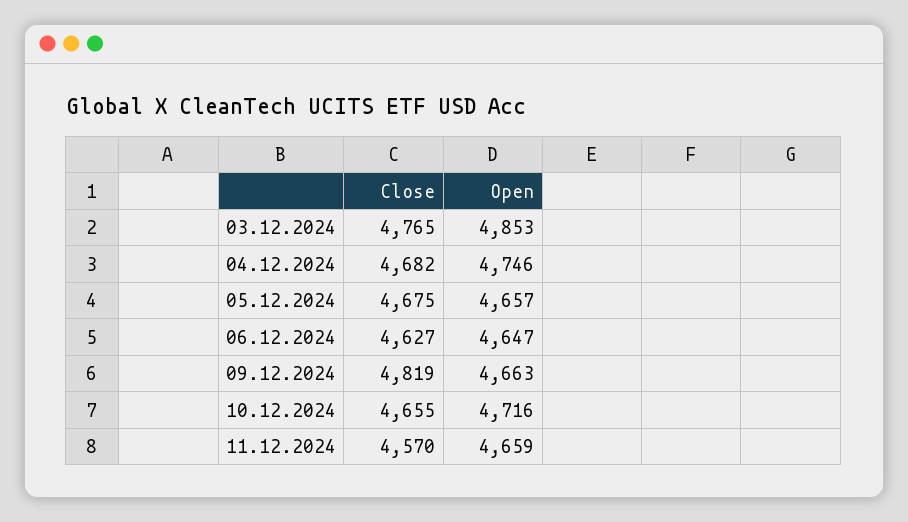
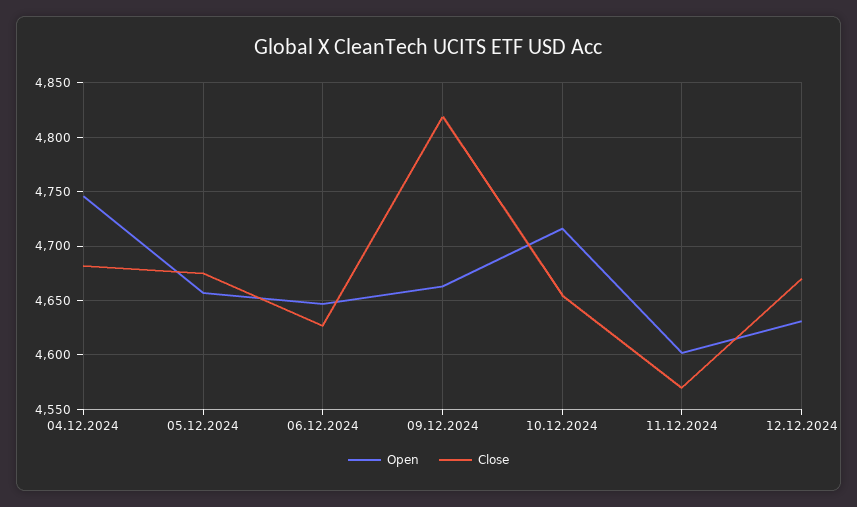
Close, 03.12.2024: 4765 -> none
Open, 03.12.2024: 4853 -> none
Open, 11.12.2024: 4659 -> 4600
Open, 12.12.2024: none -> 4630
Close, 12.12.2024: none -> 4670

